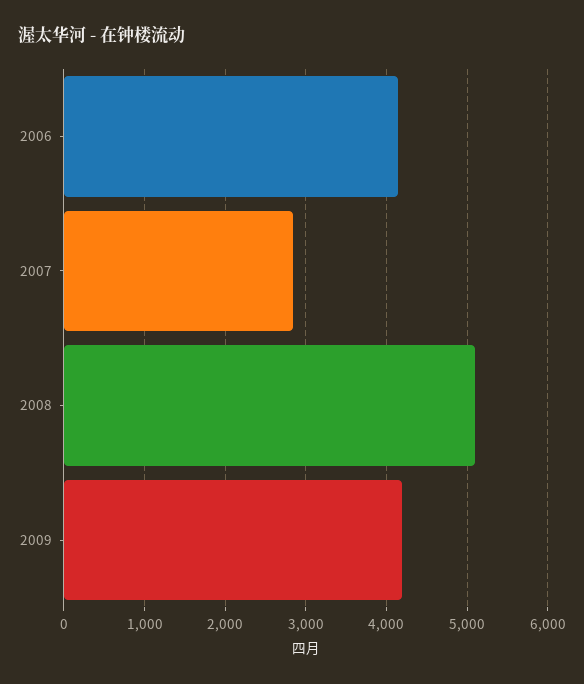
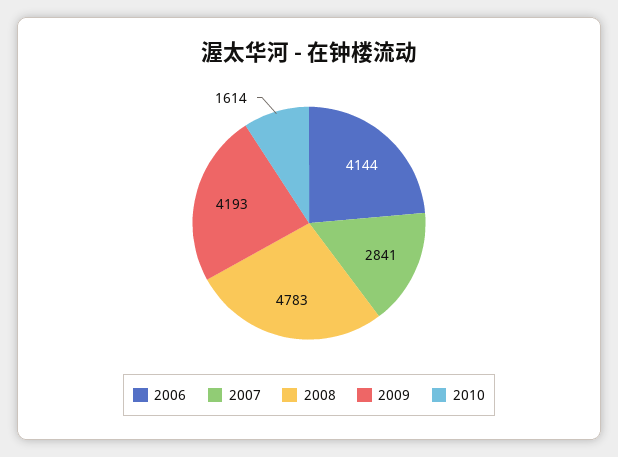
2008: 5100 -> 4783
2010: none -> 1614

